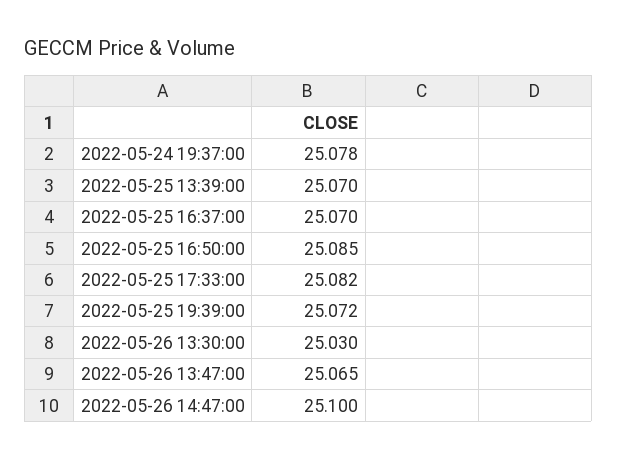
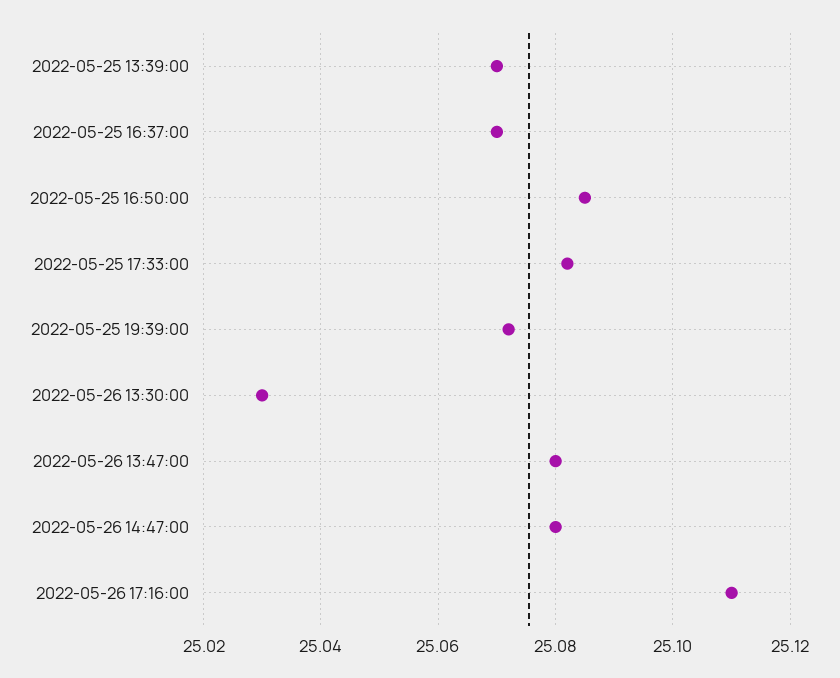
2022-05-24 19:37:00: 25.078 -> none
2022-05-26 13:47:00: 25.065 -> 25.08
2022-05-26 14:47:00: 25.1 -> 25.08
2022-05-26 17:16:00: none -> 25.11

